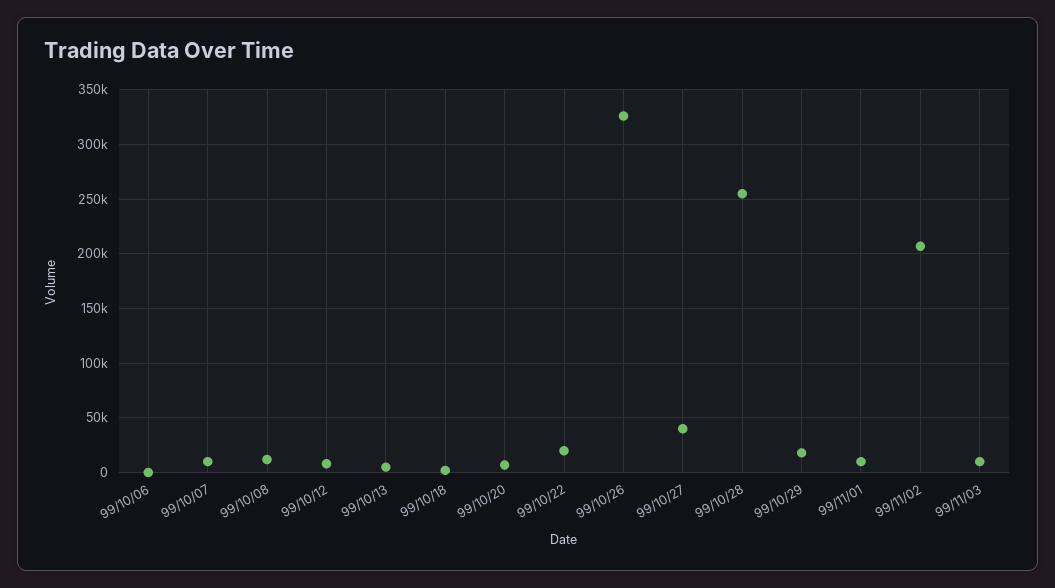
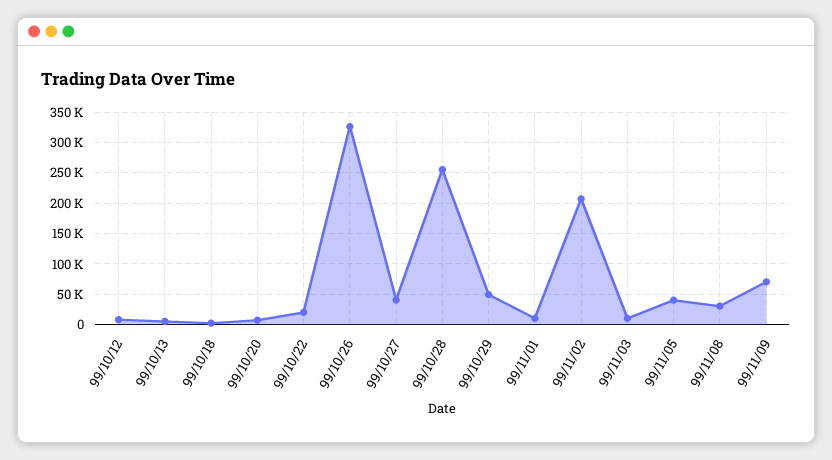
99/10/06: 0 -> none
99/10/07: 10000 -> none
99/10/08: 10000 -> none
99/10/29: 20000 -> 50000
99/11/05: none -> 40000
99/11/08: none -> 30000
99/11/09: none -> 70000

